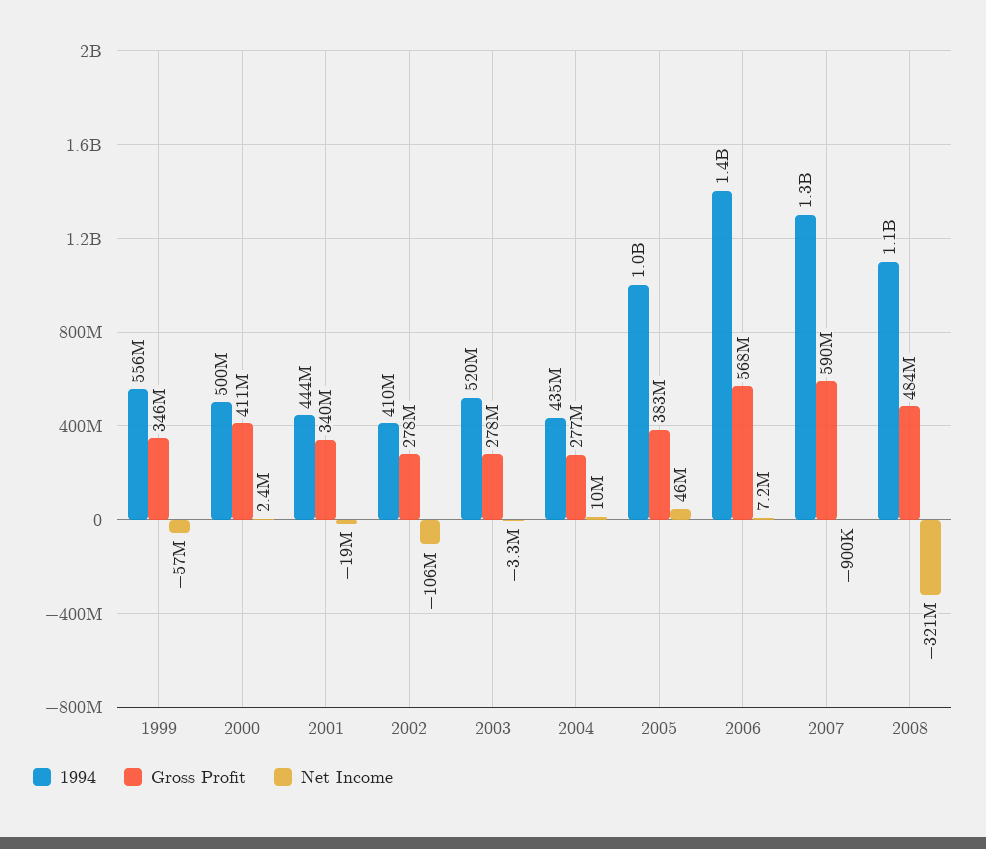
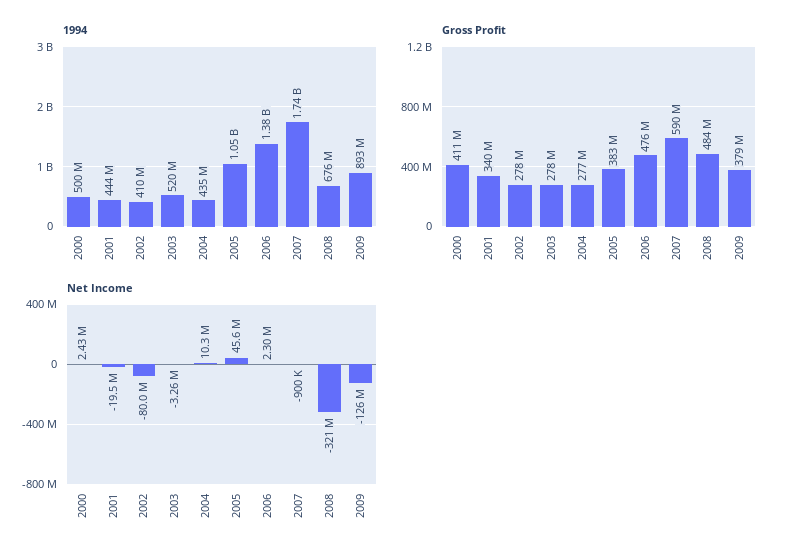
1994, 1999: 556000000 -> none
Gross Profit, 1999: 346000000 -> none
Net Income, 1999: -57000000 -> none
Net Income, 2002: -106000000 -> -80000000
Gross Profit, 2006: 568000000 -> 476000000
Net Income, 2006: 7200000 -> 2300000
1994, 2007: 1300000000 -> 1740000000
1994, 2008: 1100000000 -> 676000000
1994, 2009: none -> 893000000
Gross Profit, 2009: none -> 379000000
Net Income, 2009: none -> -126000000

